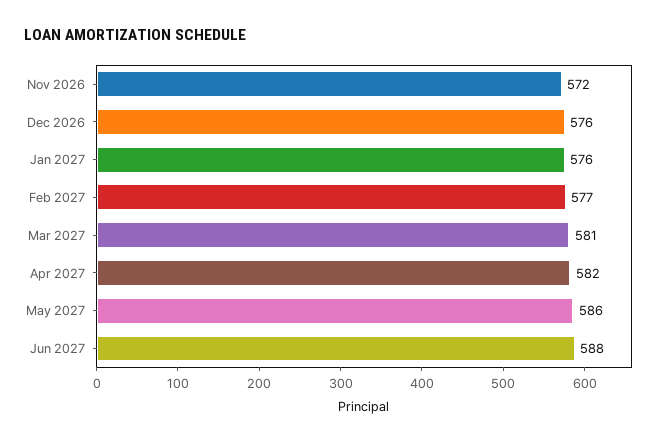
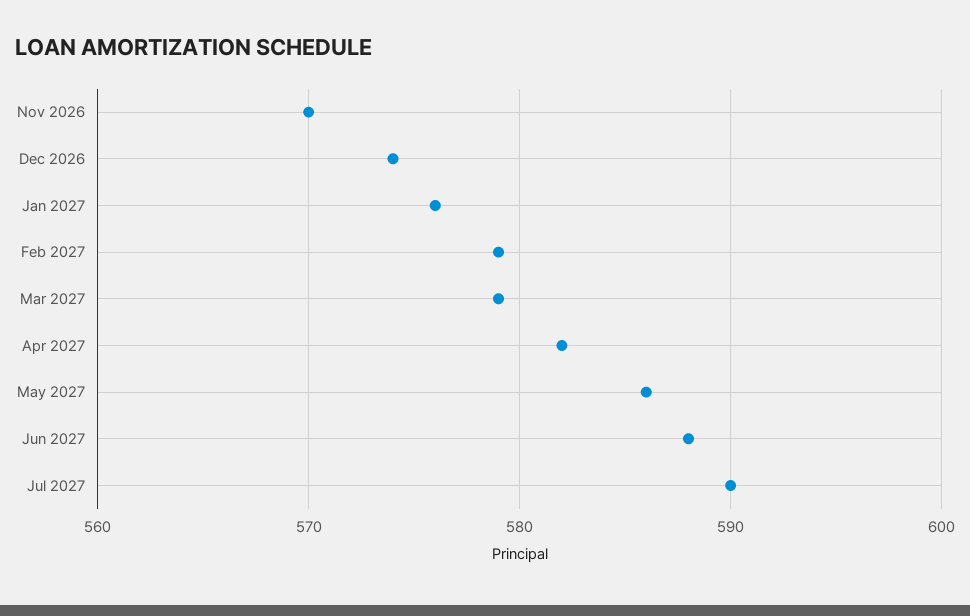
Nov 2026: 572 -> 570
Dec 2026: 576 -> 574
Feb 2027: 577 -> 579
Mar 2027: 581 -> 579
Jul 2027: none -> 590

